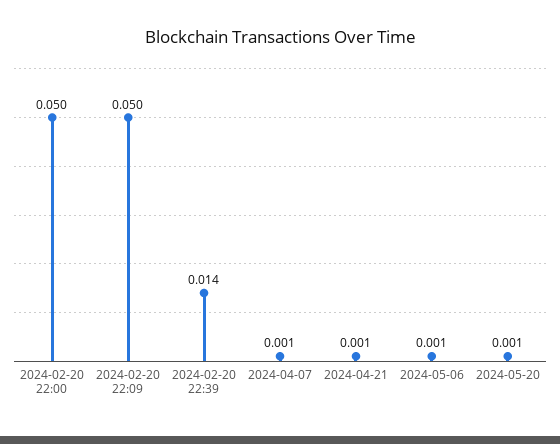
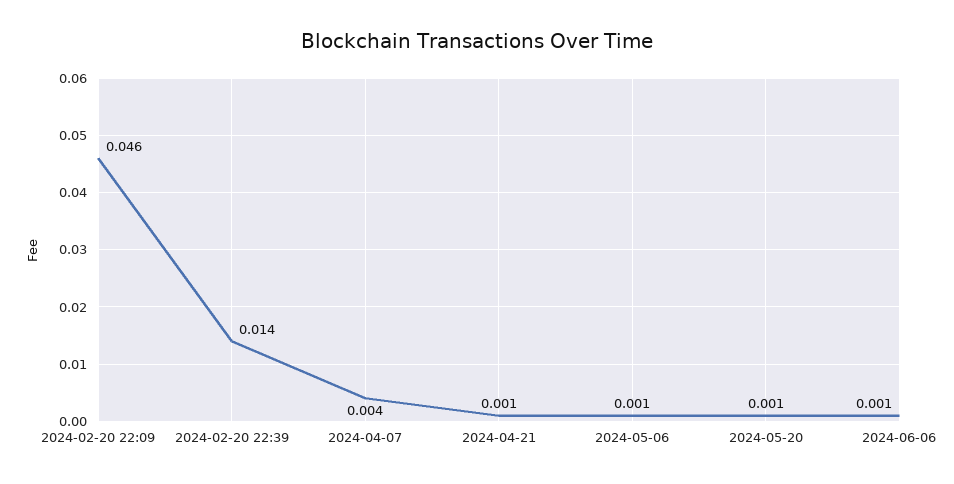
2024-02-20 22:00: 0.05 -> none
2024-02-20 22:09: 0.05 -> 0.046
2024-04-07: 0.001 -> 0.004
2024-06-06: none -> 0.001

